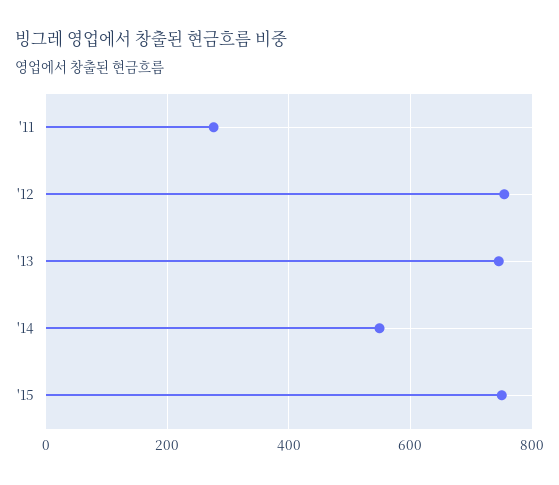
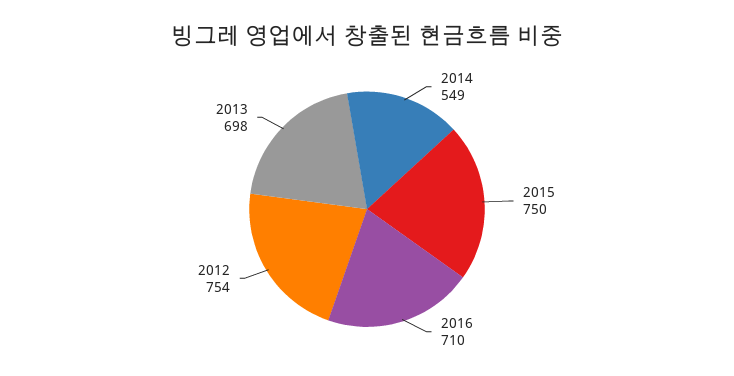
'11: 280 -> none
'13: 740 -> 698
2016: none -> 710

